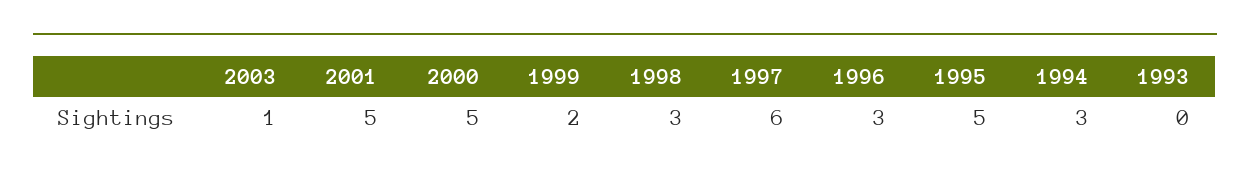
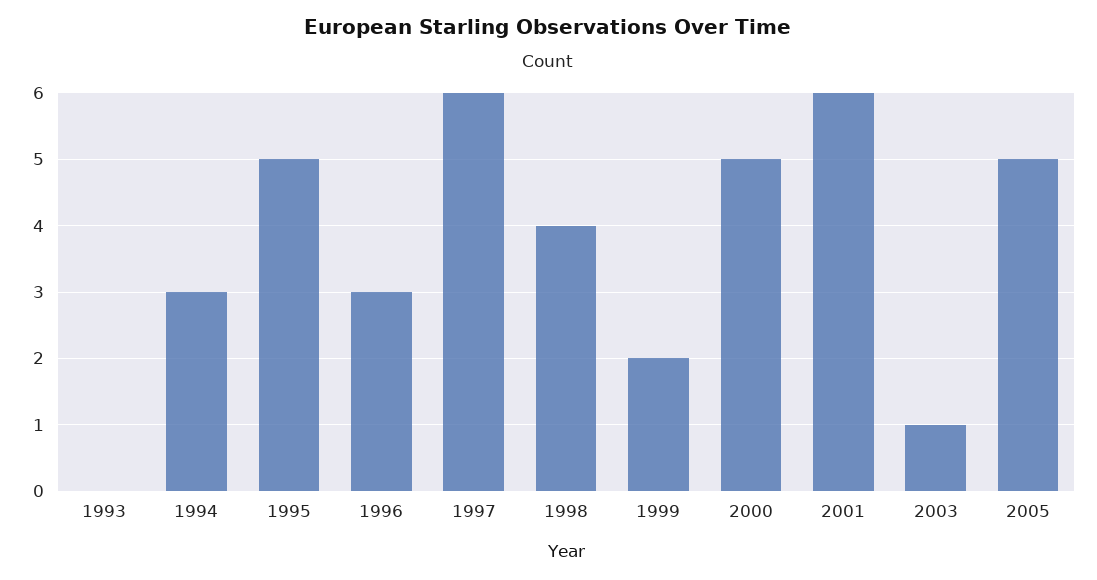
2001: 5 -> 6
1998: 3 -> 4
2005: none -> 5

